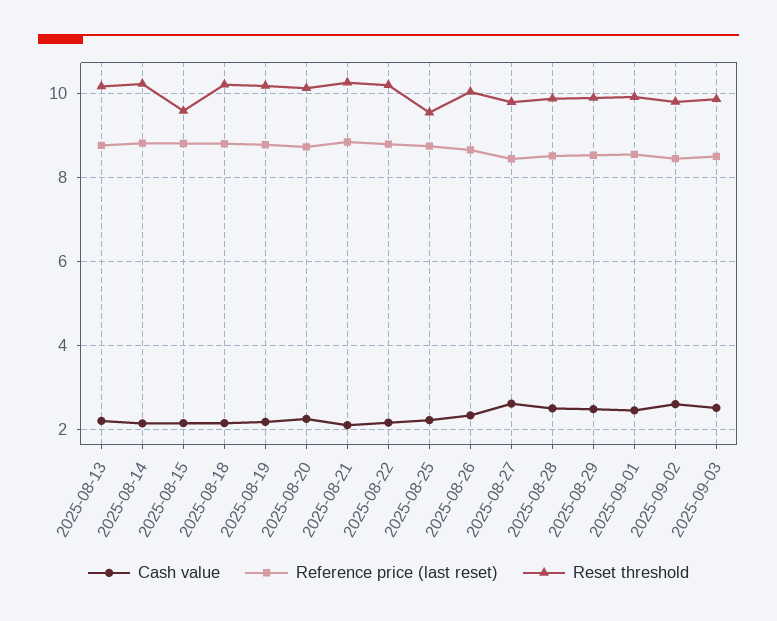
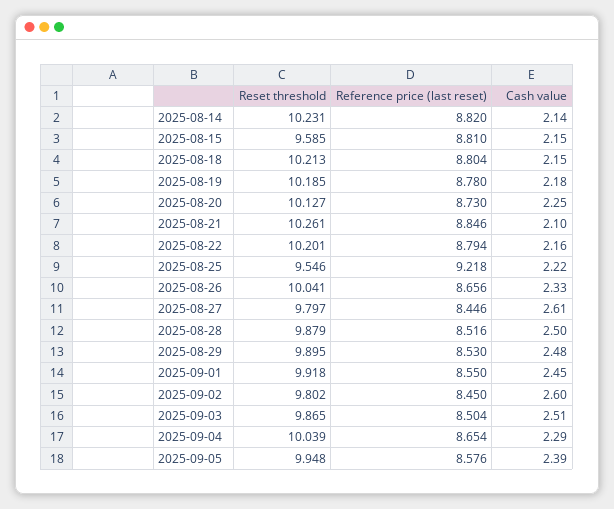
Cash value, 2025-08-13: 2.2 -> none
Reference price (last reset), 2025-08-13: 8.8 -> none
Reset threshold, 2025-08-13: 10.2 -> none
Reference price (last reset), 2025-08-25: 8.8 -> 9.218
Reset threshold, 2025-09-04: none -> 10.039
Reference price (last reset), 2025-09-04: none -> 8.654
Cash value, 2025-09-04: none -> 2.29
Reset threshold, 2025-09-05: none -> 9.948
Reference price (last reset), 2025-09-05: none -> 8.576
Cash value, 2025-09-05: none -> 2.39

